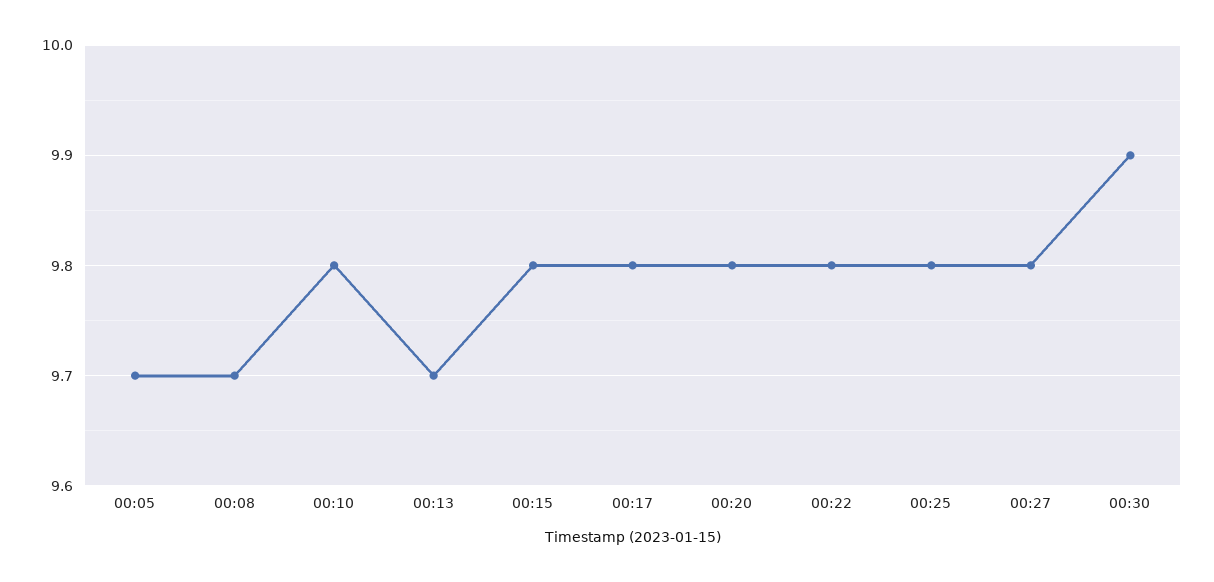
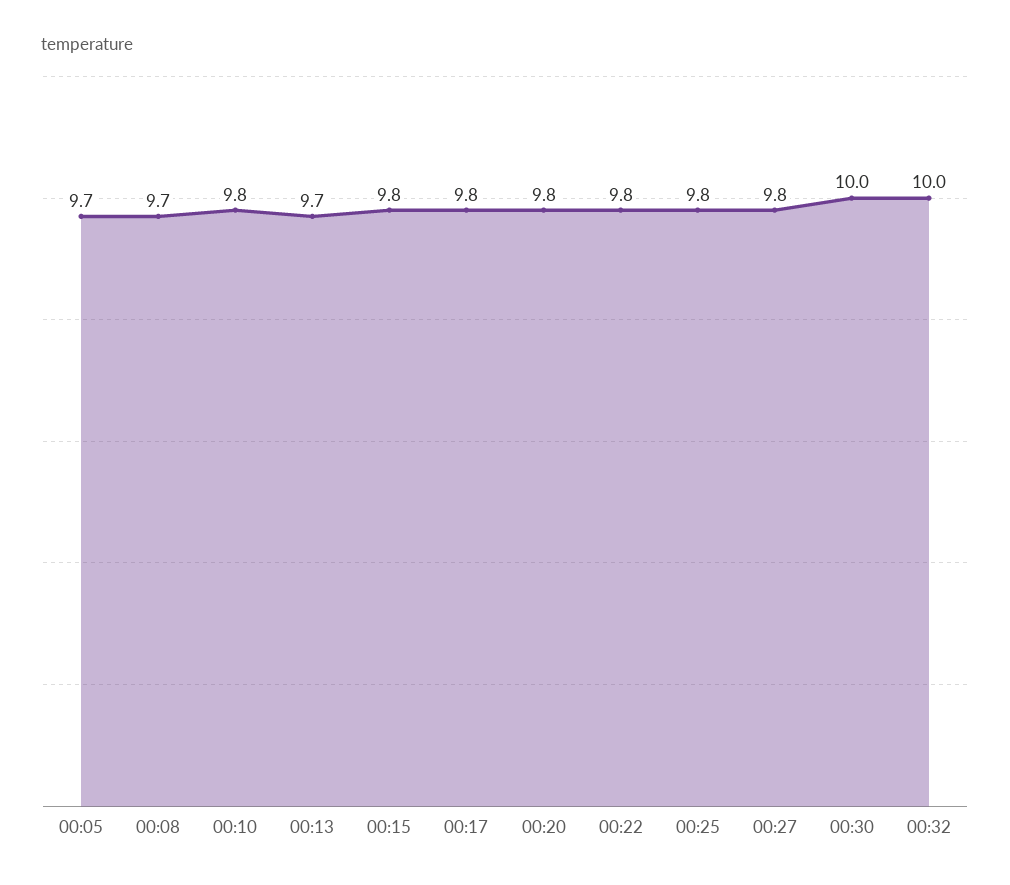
00:30: 9.9 -> 10
00:32: none -> 10

